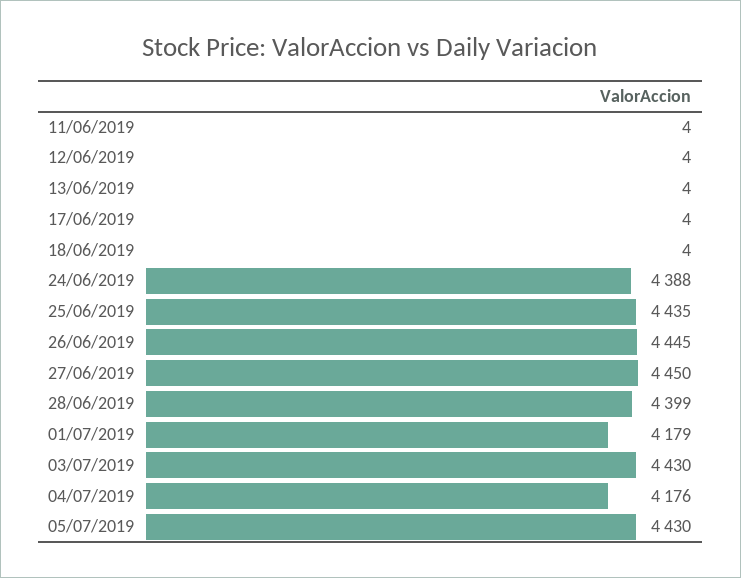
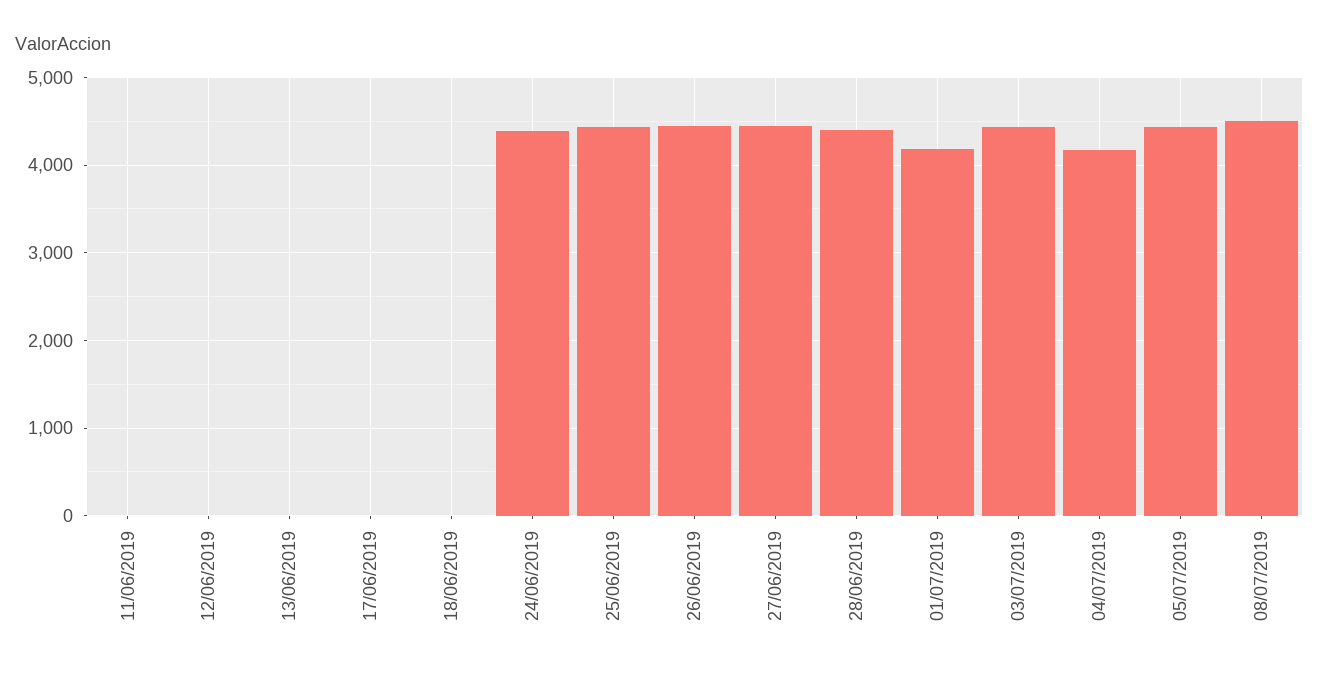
08/07/2019: none -> 4500

